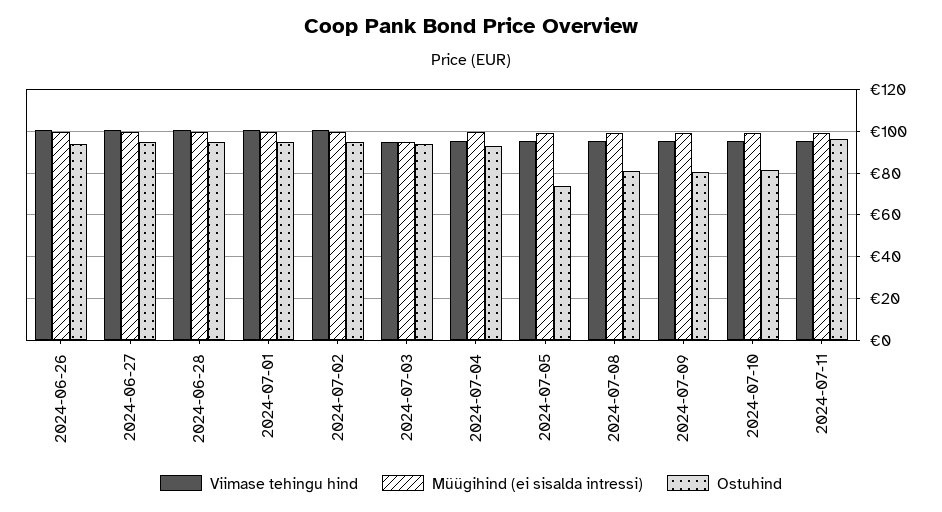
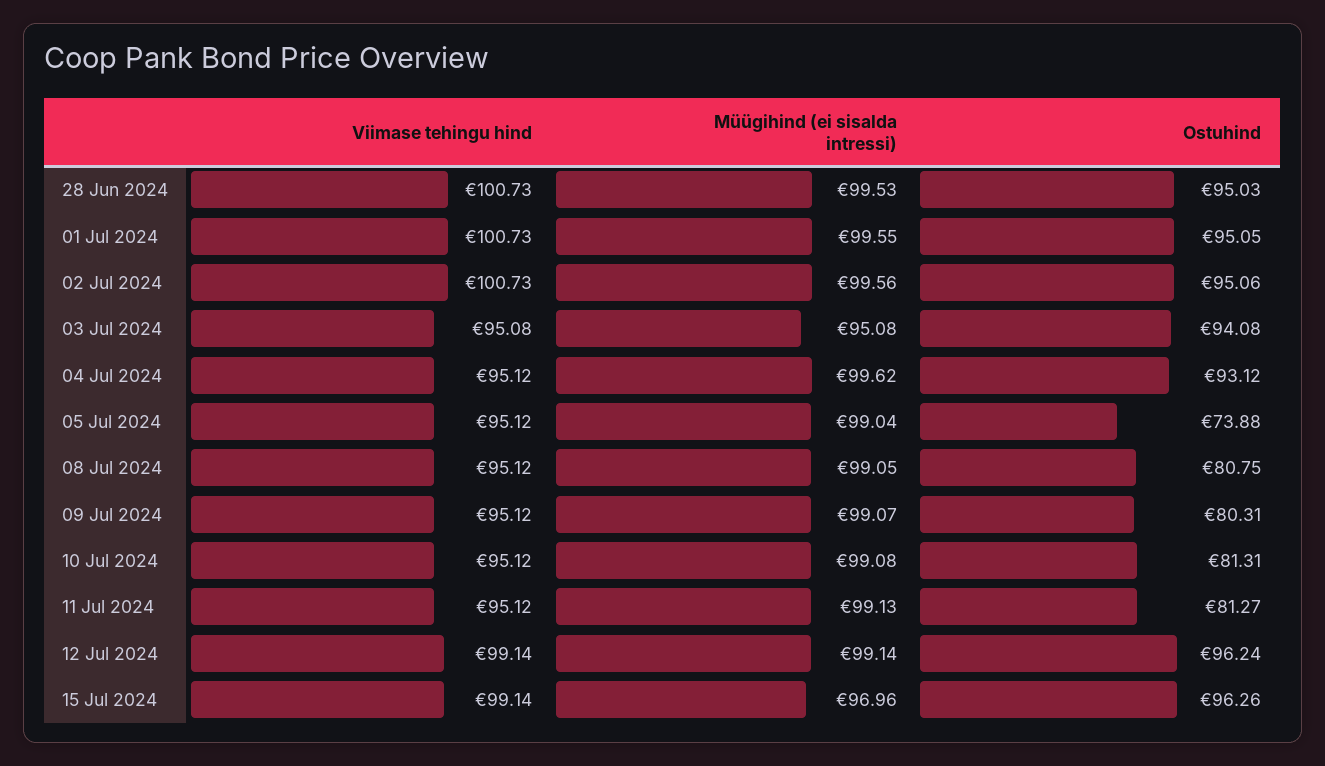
Viimase tehingu hind, 2024-06-26: 100 -> none
Müügihind (ei sisalda intressi), 2024-06-26: 100 -> none
Ostuhind, 2024-06-26: 95 -> none
Viimase tehingu hind, 2024-06-27: 100 -> none
Müügihind (ei sisalda intressi), 2024-06-27: 100 -> none
Ostuhind, 2024-06-27: 95 -> none
Ostuhind, 2024-07-11: 95 -> 81.27
Viimase tehingu hind, 12 Jul 2024: none -> 99.14
Müügihind (ei sisalda intressi), 12 Jul 2024: none -> 99.14
Ostuhind, 12 Jul 2024: none -> 96.24
Viimase tehingu hind, 15 Jul 2024: none -> 99.14
Müügihind (ei sisalda intressi), 15 Jul 2024: none -> 96.96
Ostuhind, 15 Jul 2024: none -> 96.26

